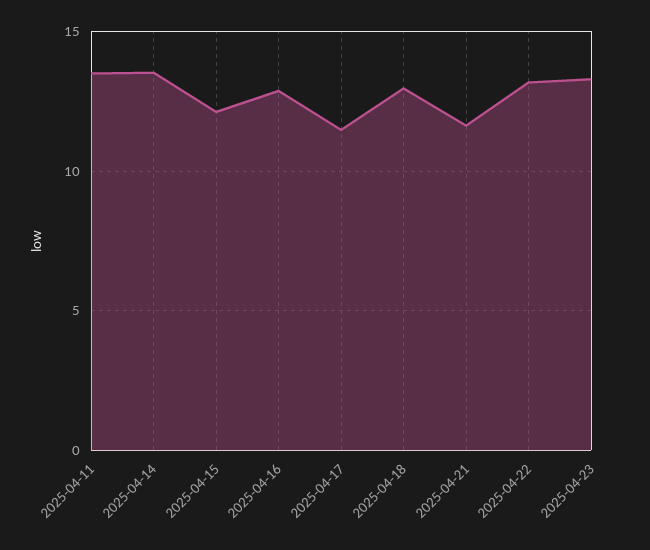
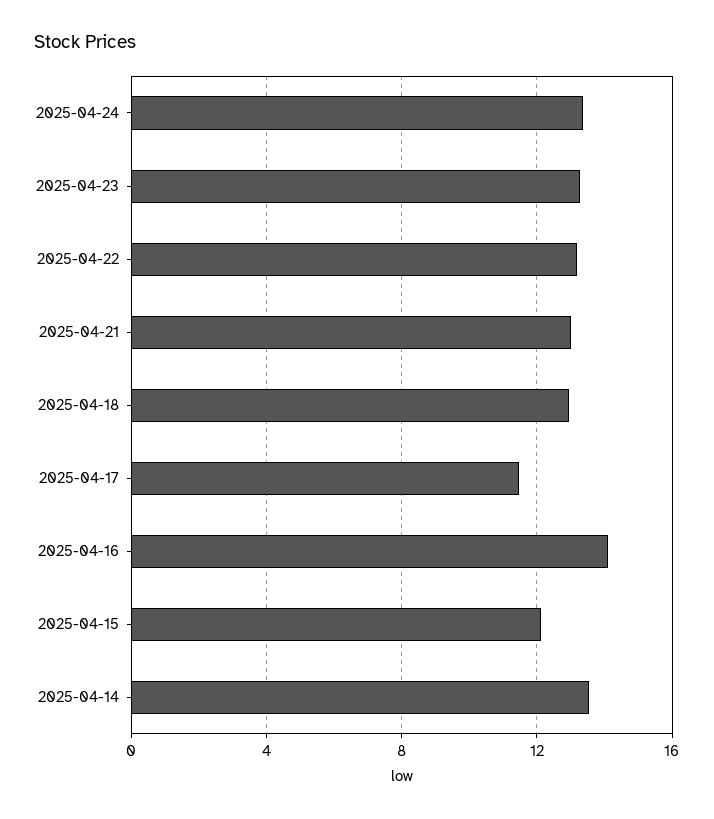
2025-04-11: 13.5 -> none
2025-04-16: 13 -> 14
2025-04-21: 11.5 -> 13
2025-04-24: none -> 13.5

